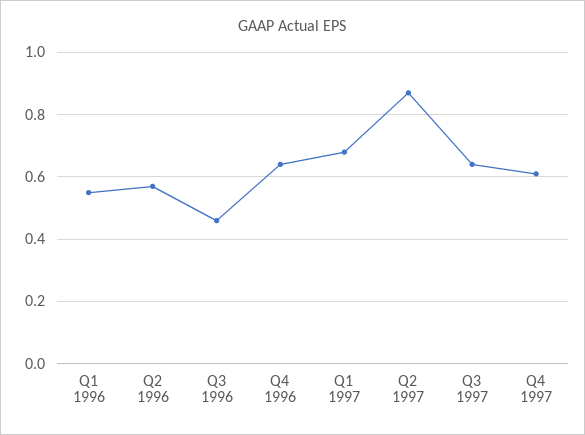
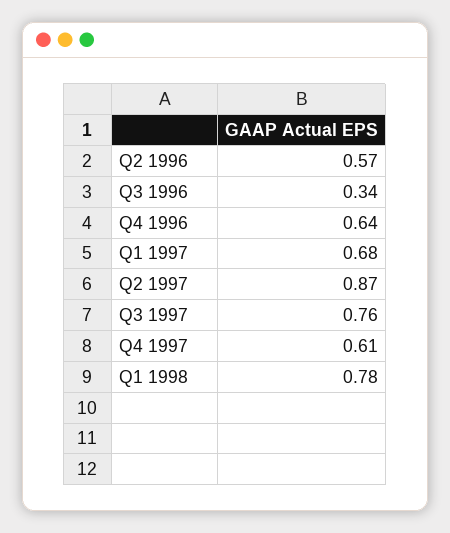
Q1 1996: 0.55 -> none
Q3 1996: 0.45 -> 0.34
Q3 1997: 0.65 -> 0.76
Q1 1998: none -> 0.78

